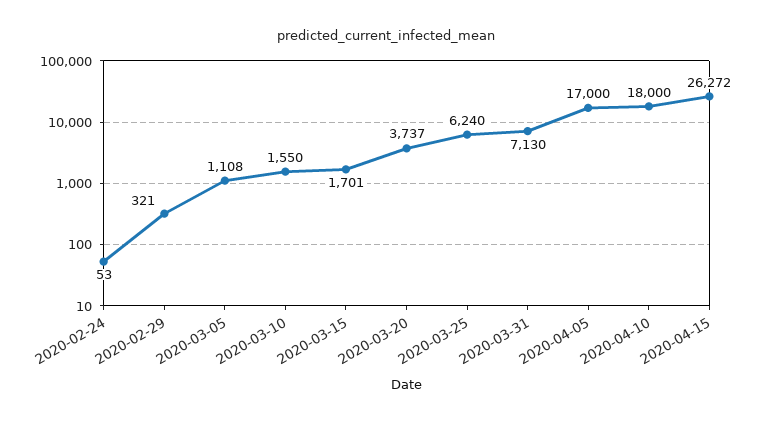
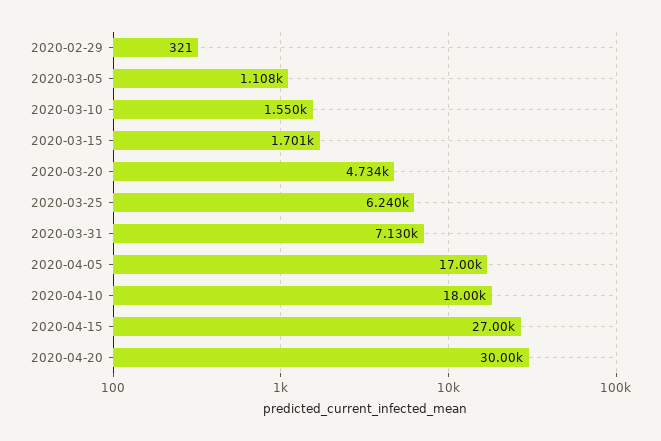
2020-02-24: 53 -> none
2020-03-20: 3737 -> 4734
2020-04-15: 26272 -> 27000
2020-04-20: none -> 30000

